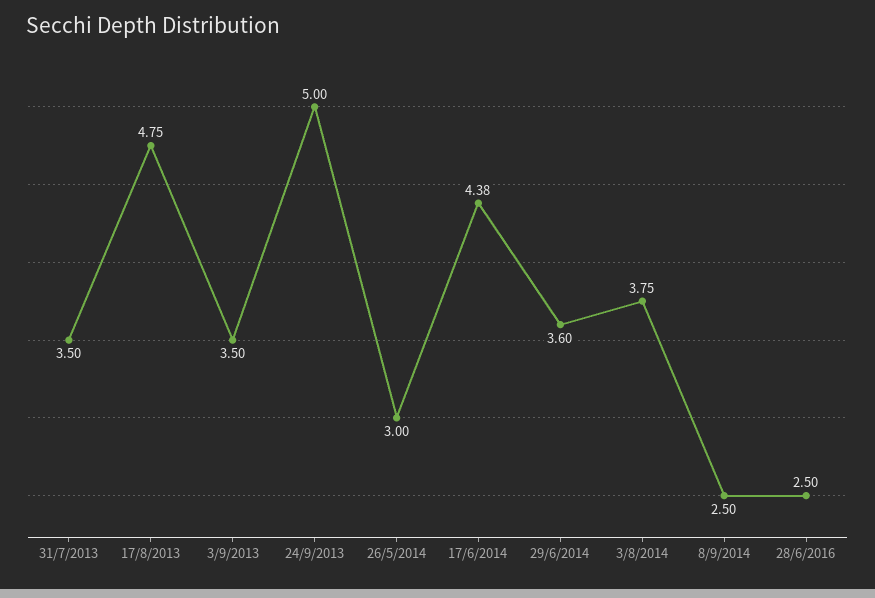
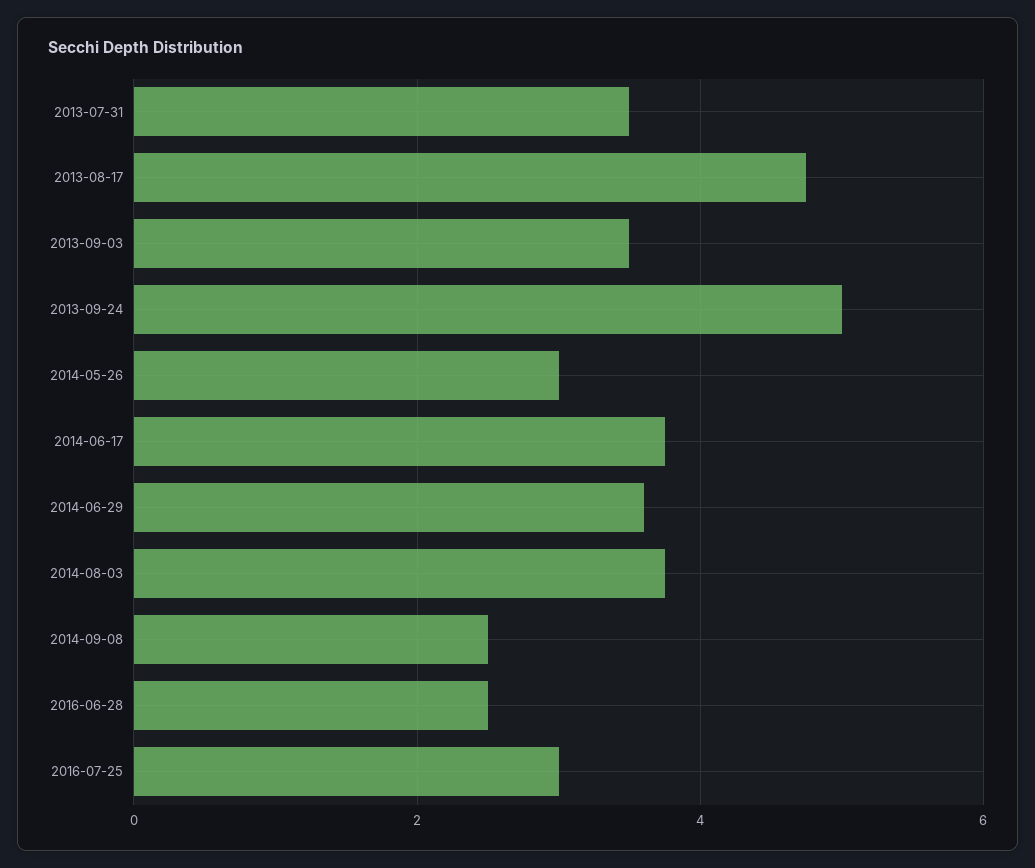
17/6/2014: 4.38 -> 3.8
2016-07-25: none -> 3

